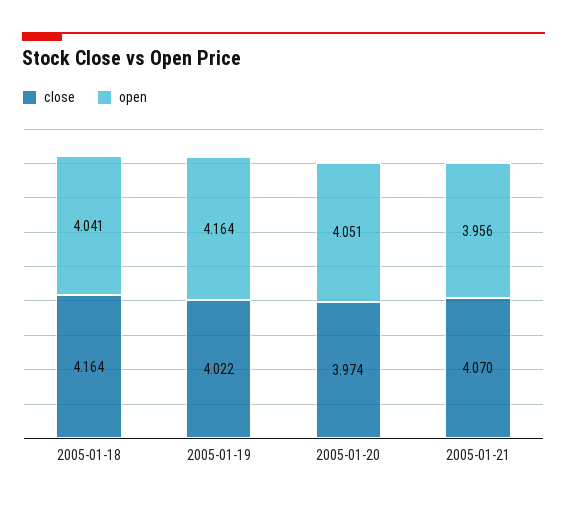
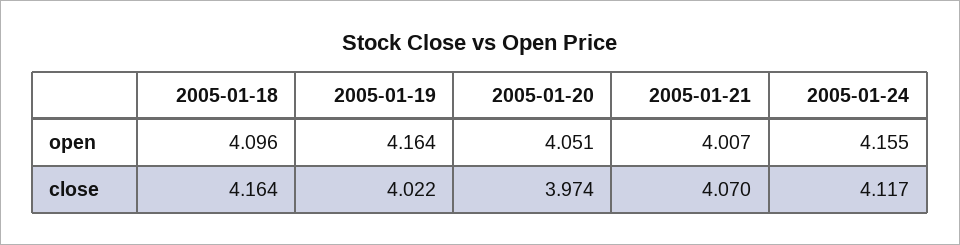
open, 2005-01-18: 4.041 -> 4.096
open, 2005-01-21: 3.956 -> 4.007
open, 2005-01-24: none -> 4.155
close, 2005-01-24: none -> 4.117

